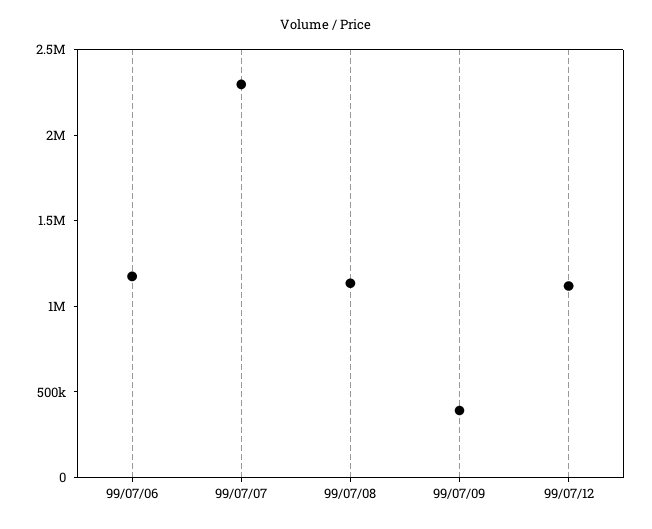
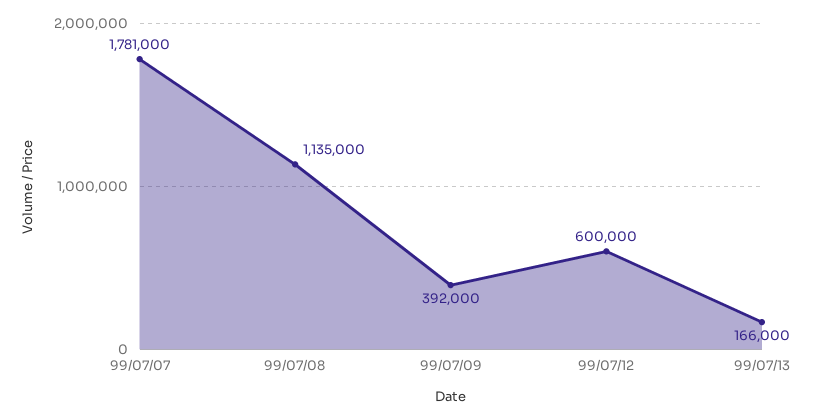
99/07/06: 1200000 -> none
99/07/07: 2300000 -> 1781000
99/07/12: 1100000 -> 600000
99/07/13: none -> 166000

